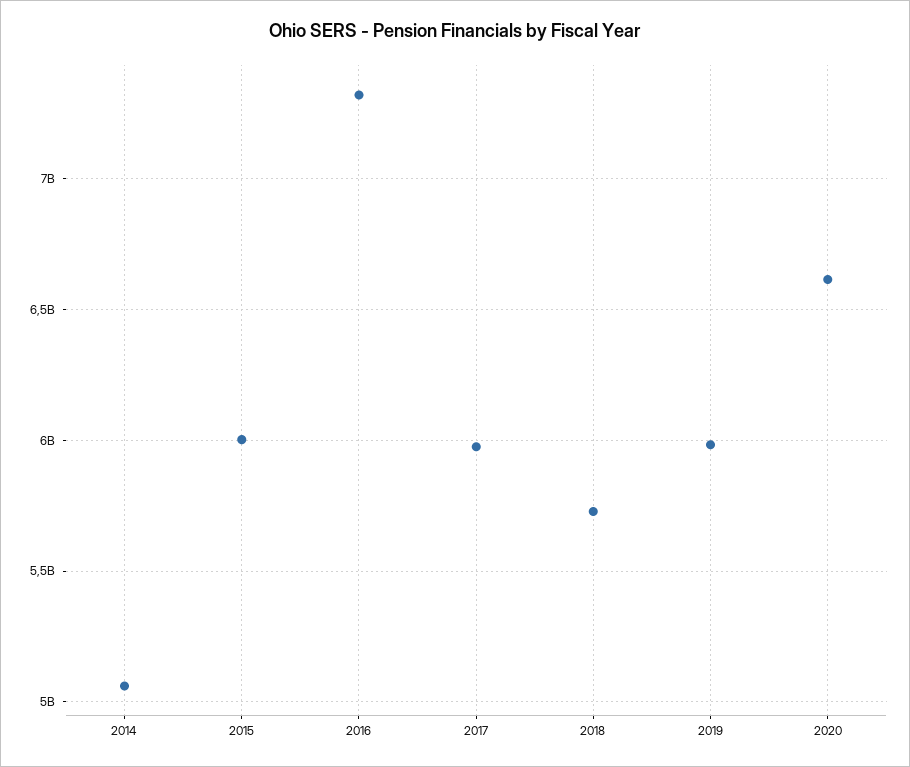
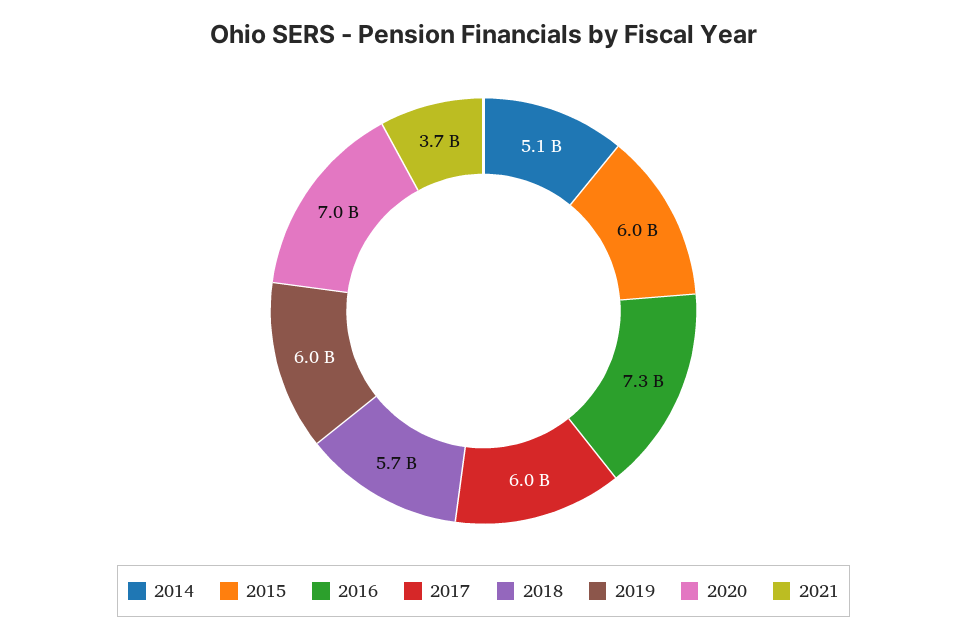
2020: 6600000000 -> 7000000000
2021: none -> 3700000000

